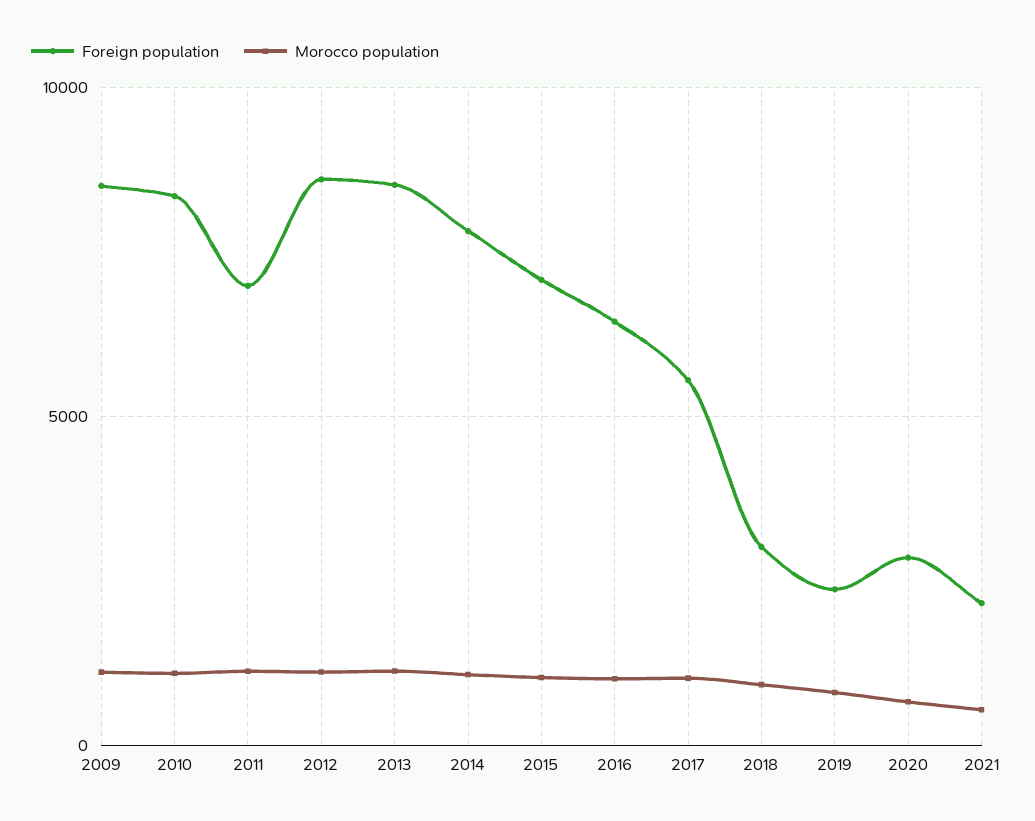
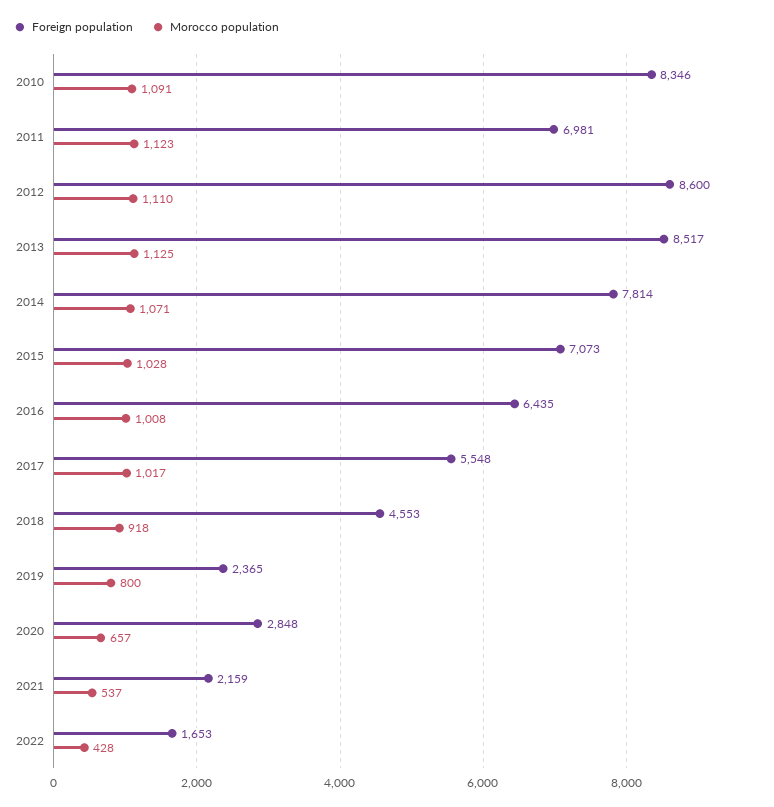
Foreign population, 2009: 8500 -> none
Morocco population, 2009: 1000 -> none
Foreign population, 2018: 3000 -> 4553
Foreign population, 2022: none -> 1653
Morocco population, 2022: none -> 428

